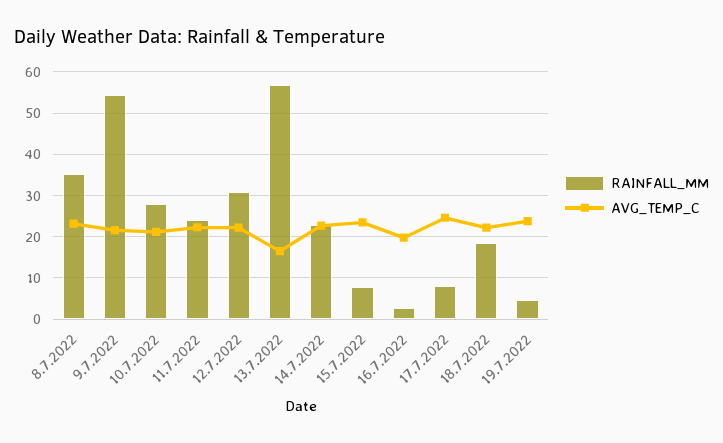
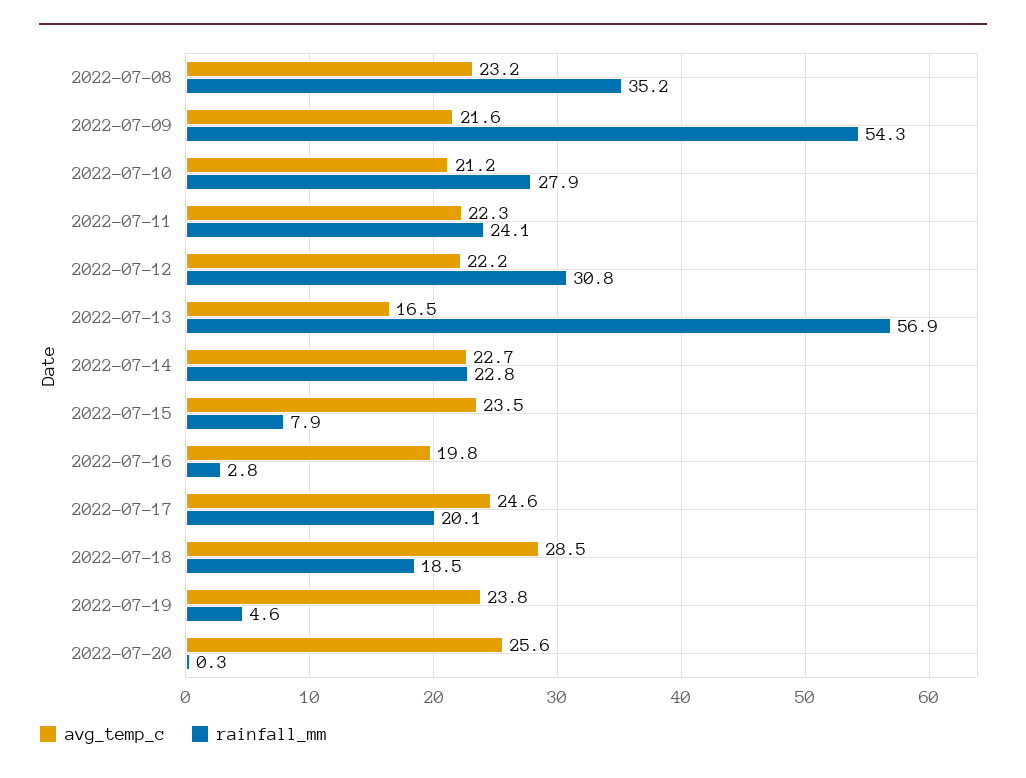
RAINFALL_MM, 17.7.2022: 8 -> 20.1
AVG_TEMP_C, 18.7.2022: 22 -> 28.5
AVG_TEMP_C, 2022-07-20: none -> 25.6
RAINFALL_MM, 2022-07-20: none -> 0.3

